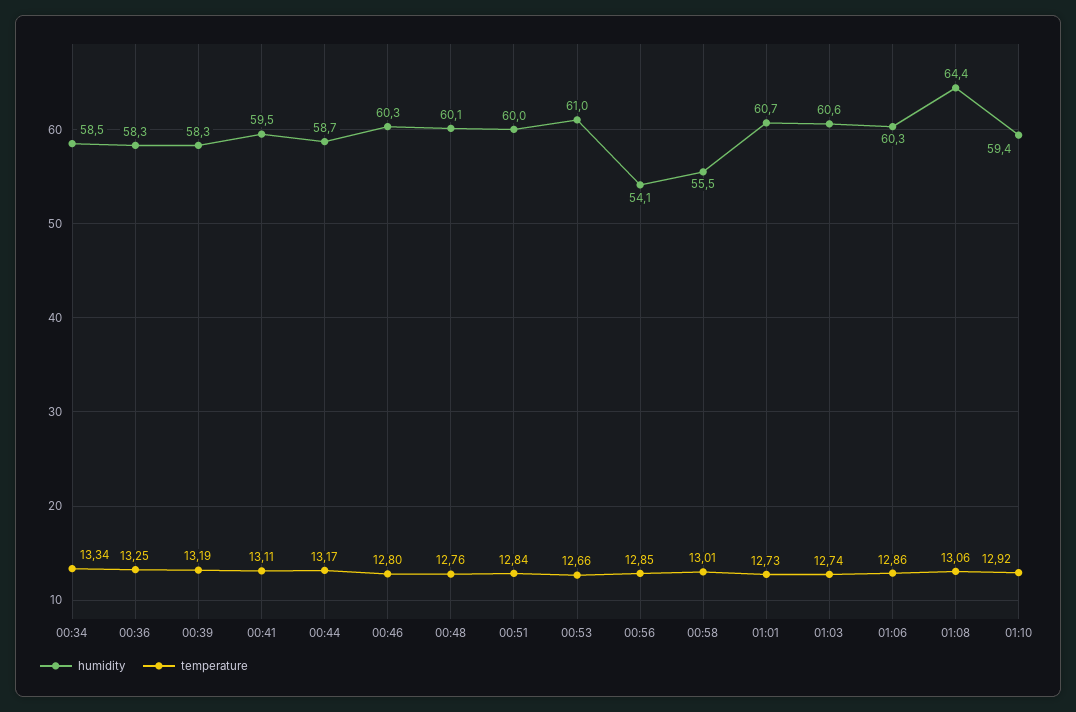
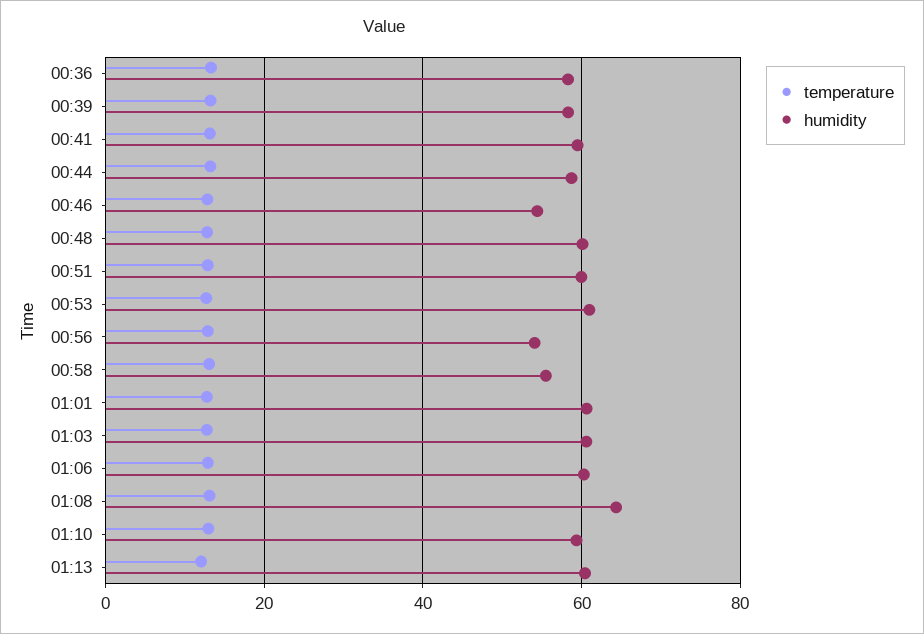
humidity, 00:34: 58.5 -> none
temperature, 00:34: 13.34 -> none
humidity, 00:46: 60.3 -> 54
temperature, 01:13: none -> 12
humidity, 01:13: none -> 60

